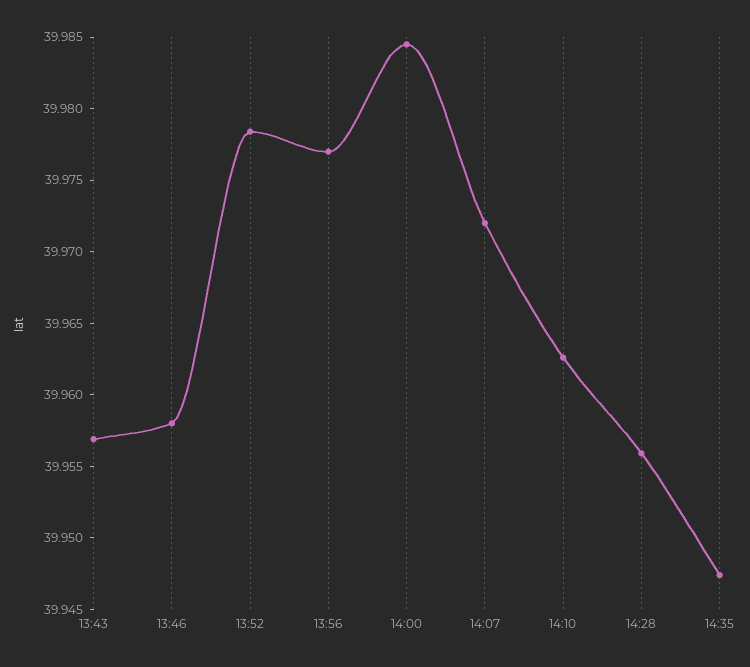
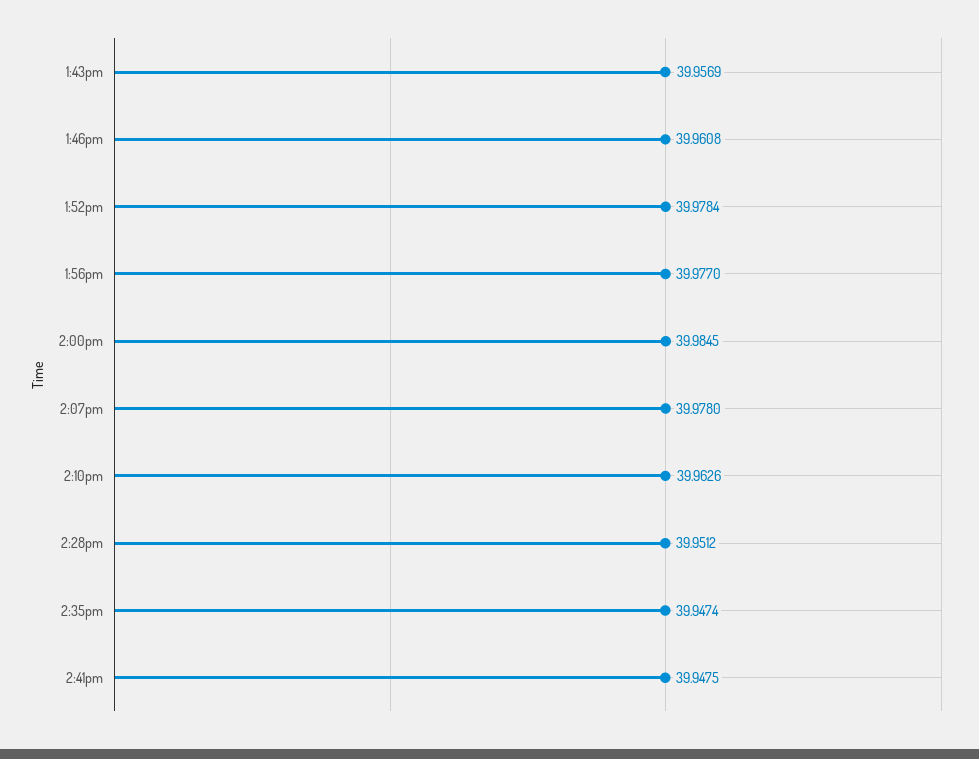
13:46: 39.958 -> 39.9608
14:07: 39.972 -> 39.978
14:28: 39.956 -> 39.9512
2:41pm: none -> 39.9475

